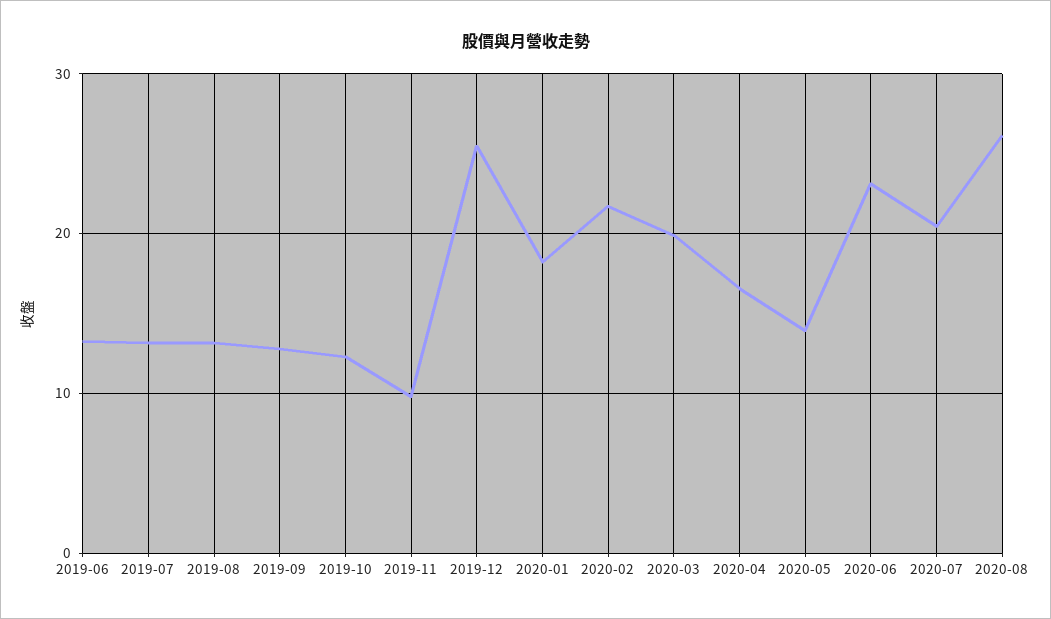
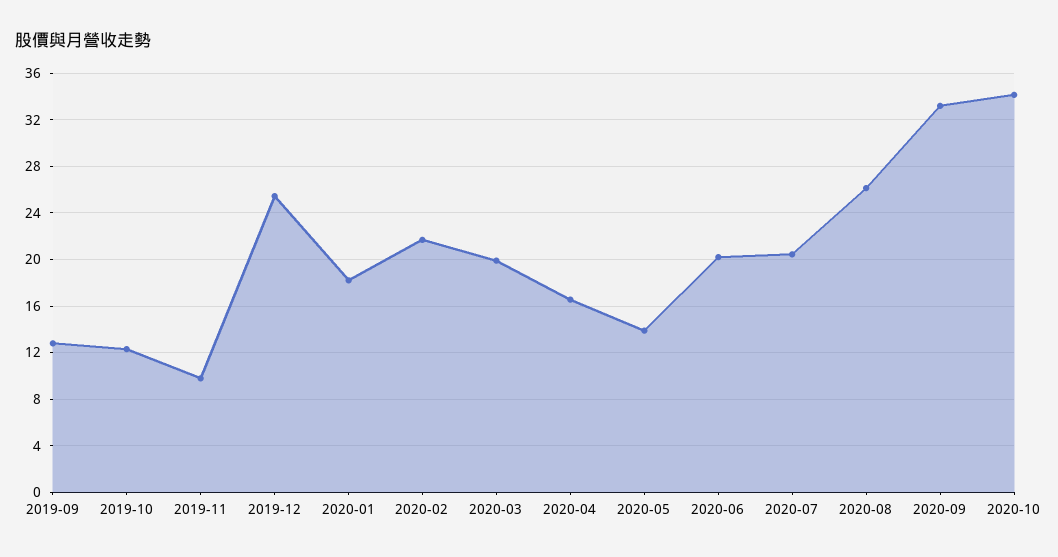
2019-06: 13 -> none
2019-07: 13 -> none
2019-08: 13 -> none
2020-06: 23 -> 20
2020-09: none -> 33
2020-10: none -> 34

